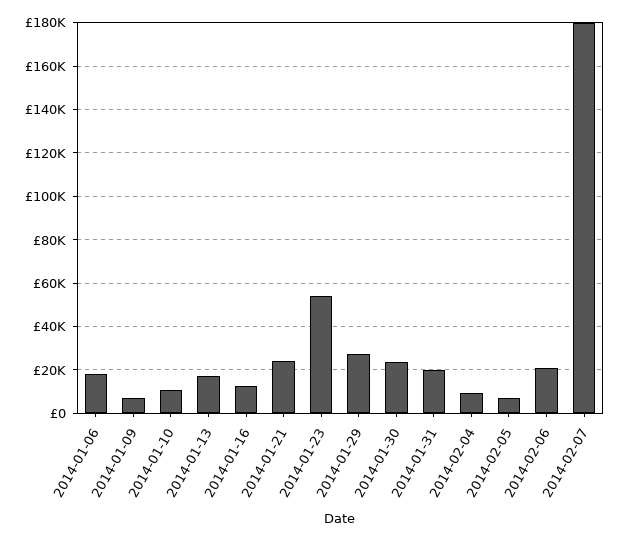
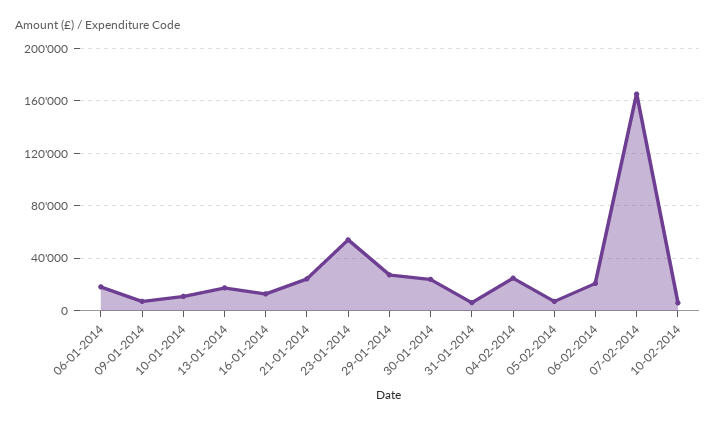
2014-01-31: 20000 -> 5000
2014-02-04: 10000 -> 25000
2014-02-07: 180000 -> 165000
10-02-2014: none -> 5000

